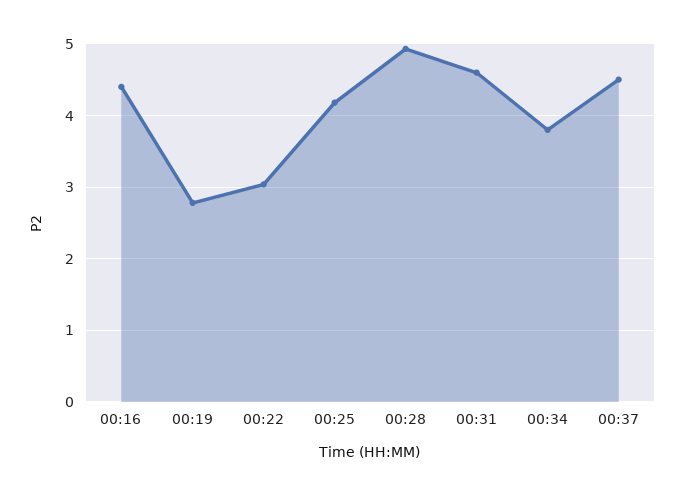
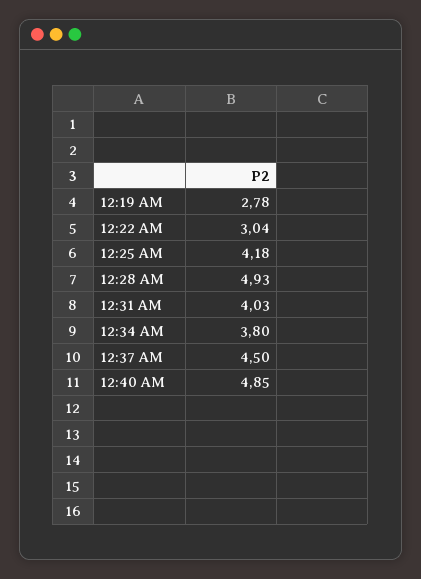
00:16: 4.4 -> none
00:31: 4.6 -> 4.03
12:40 AM: none -> 4.85

